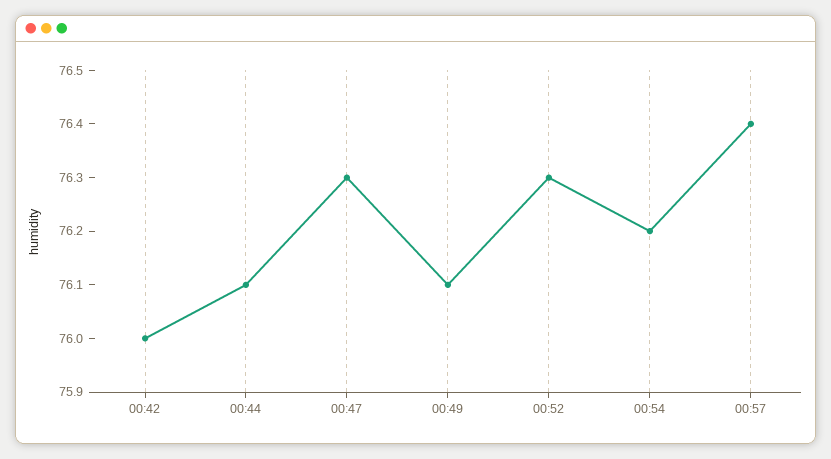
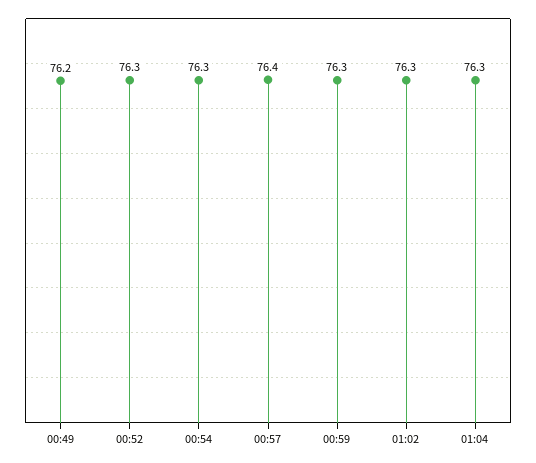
00:42: 76 -> none
00:44: 76.1 -> none
00:47: 76.3 -> none
00:49: 76.1 -> 76.2
00:54: 76.2 -> 76.3
00:59: none -> 76.3
01:02: none -> 76.3
01:04: none -> 76.3

